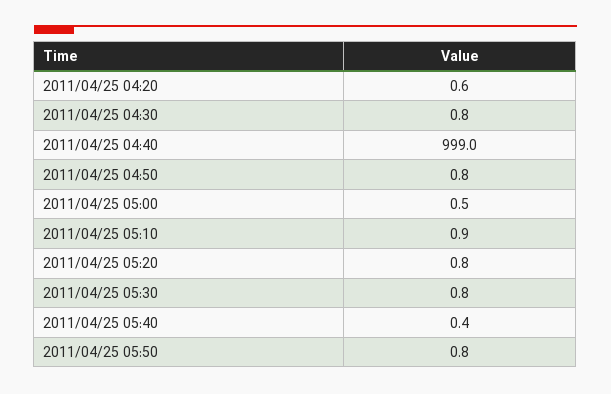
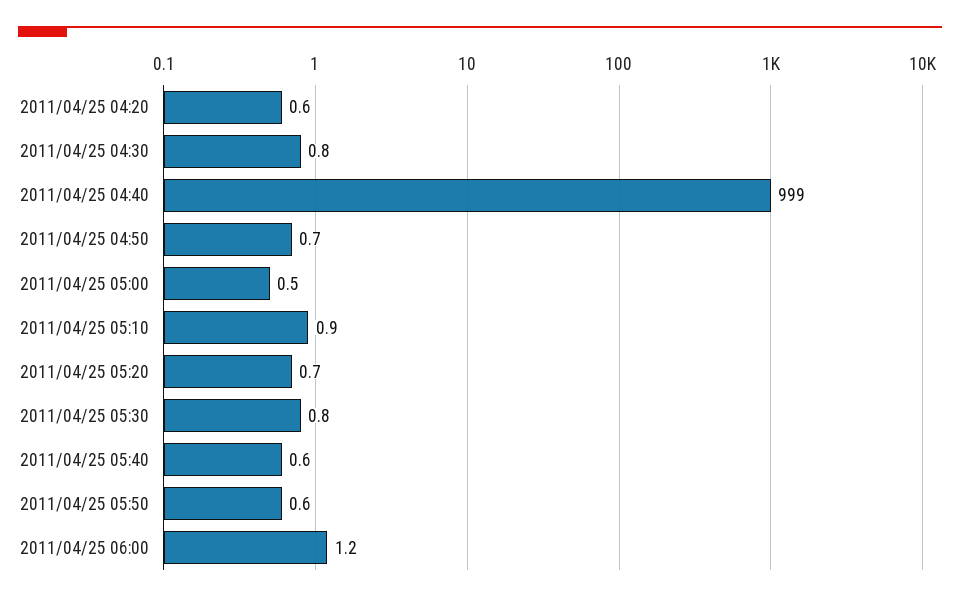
2011/04/25 04:50: 0.8 -> 0.7
2011/04/25 05:20: 0.8 -> 0.7
2011/04/25 05:40: 0.4 -> 0.6
2011/04/25 05:50: 0.8 -> 0.6
2011/04/25 06:00: none -> 1.2

